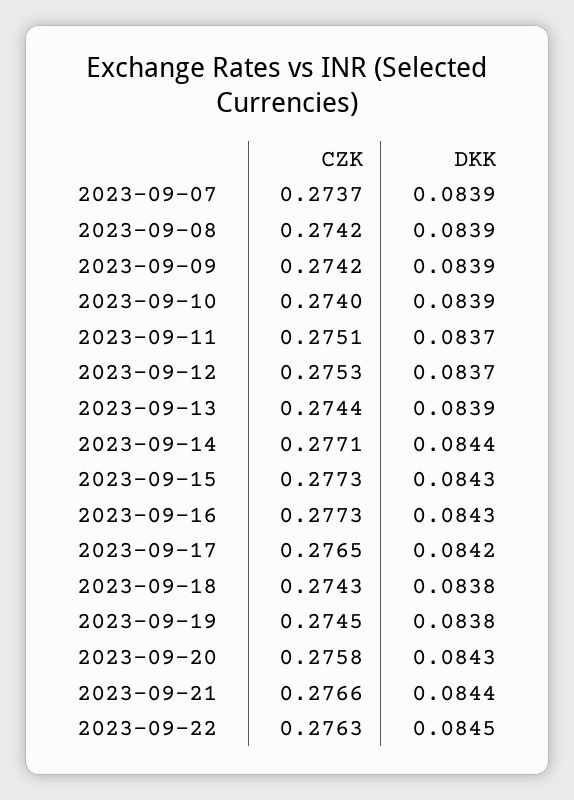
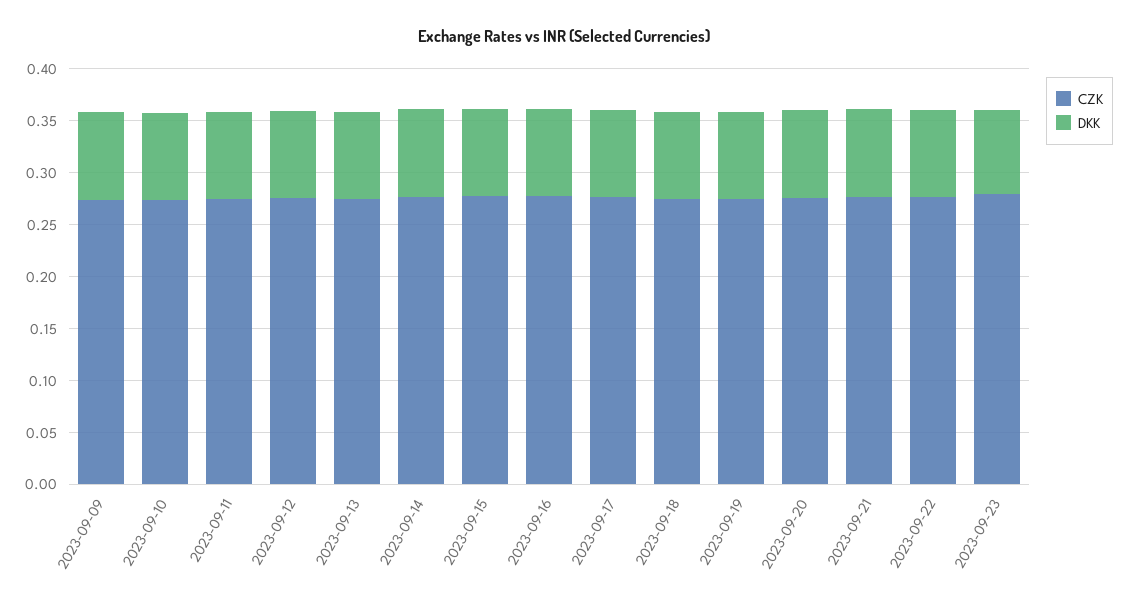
CZK, 2023-09-07: 0.2737 -> none
DKK, 2023-09-07: 0.0839 -> none
CZK, 2023-09-08: 0.2742 -> none
DKK, 2023-09-08: 0.0839 -> none
CZK, 2023-09-23: none -> 0.28
DKK, 2023-09-23: none -> 0.08

